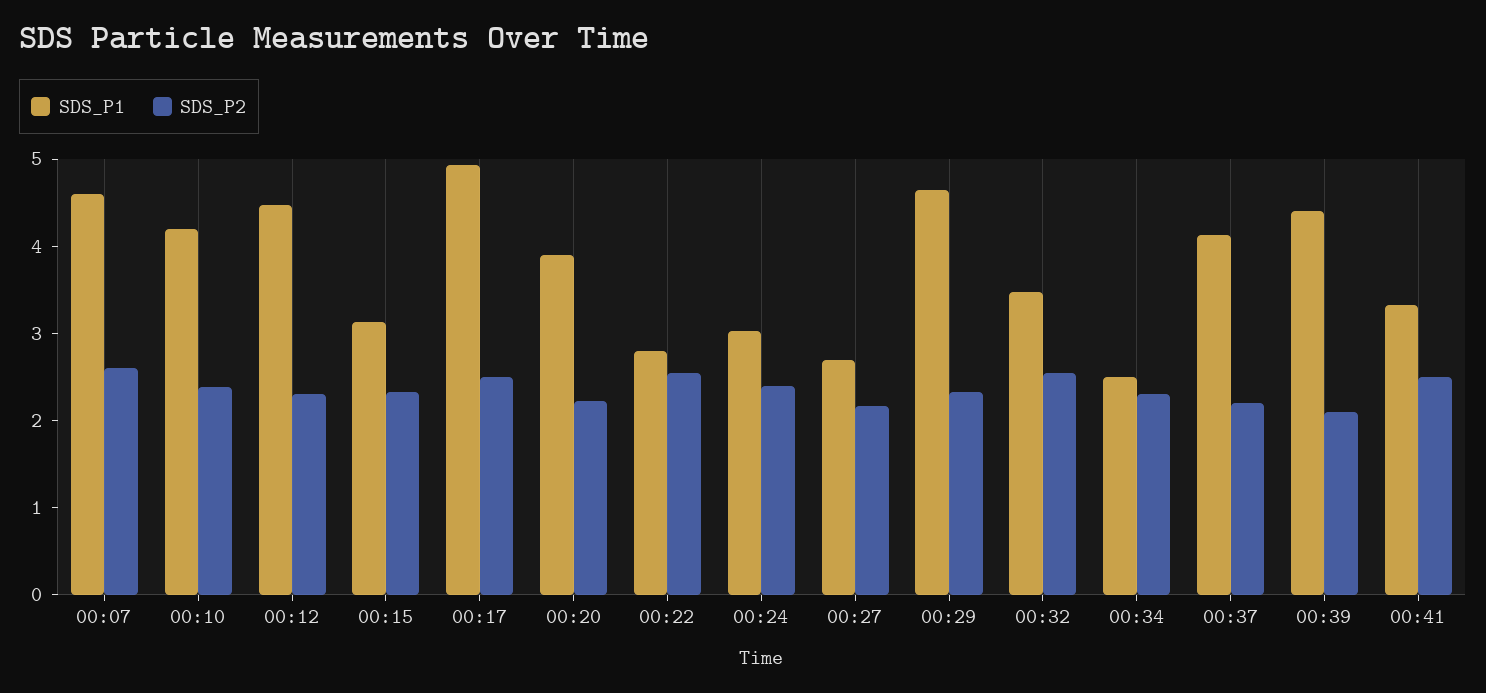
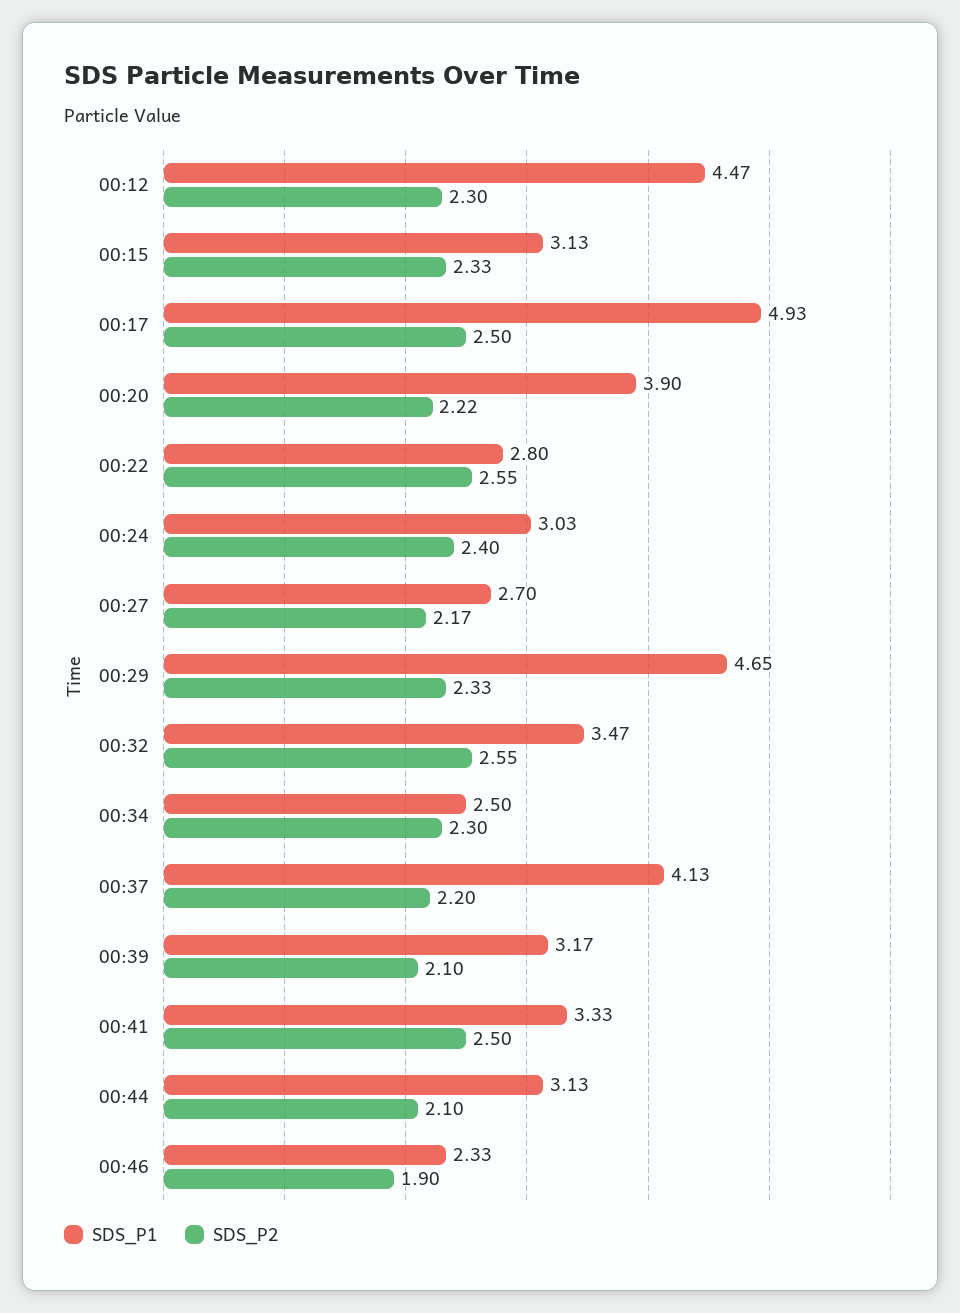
SDS_P1, 00:07: 4.6 -> none
SDS_P2, 00:07: 2.6 -> none
SDS_P1, 00:10: 4.2 -> none
SDS_P2, 00:10: 2.4 -> none
SDS_P1, 00:39: 4.4 -> 3.17
SDS_P1, 00:44: none -> 3.13
SDS_P2, 00:44: none -> 2.1
SDS_P1, 00:46: none -> 2.33
SDS_P2, 00:46: none -> 1.9

